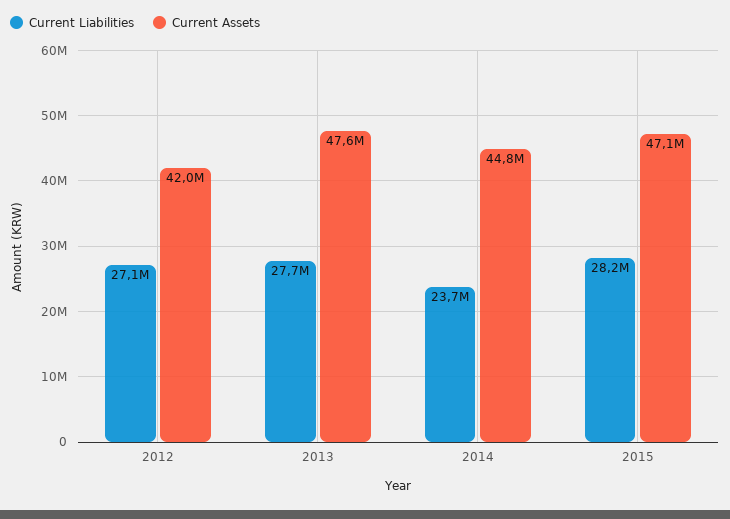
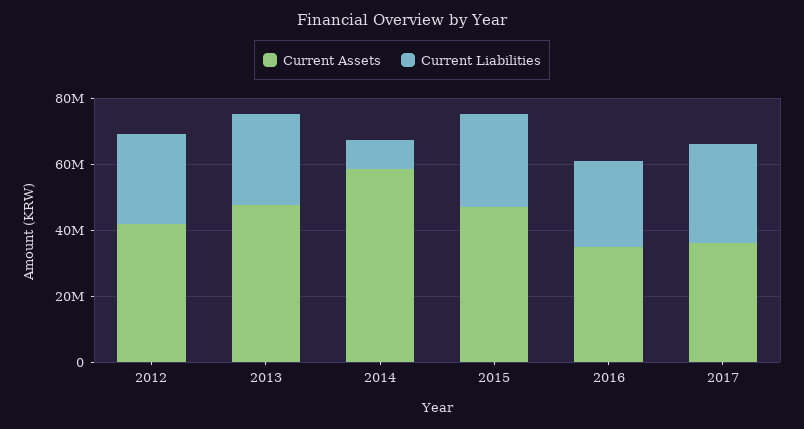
Current Liabilities, 2014: 23700000 -> 10000000
Current Assets, 2014: 44800000 -> 60000000
Current Assets, 2016: none -> 35000000
Current Liabilities, 2016: none -> 25000000
Current Assets, 2017: none -> 35000000
Current Liabilities, 2017: none -> 30000000

